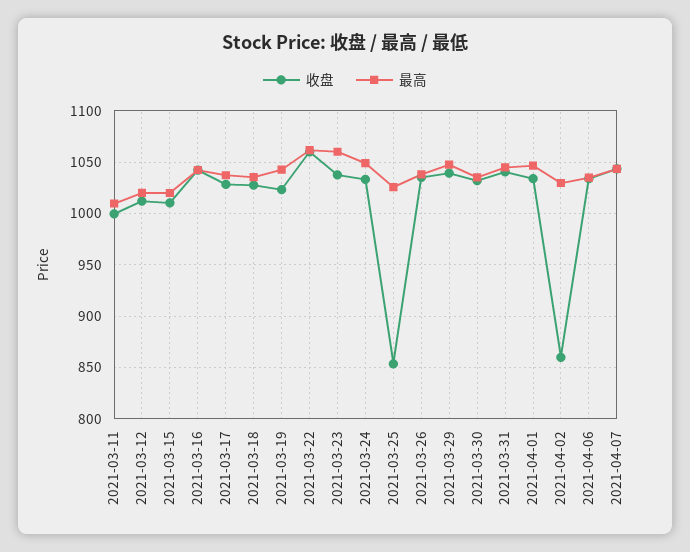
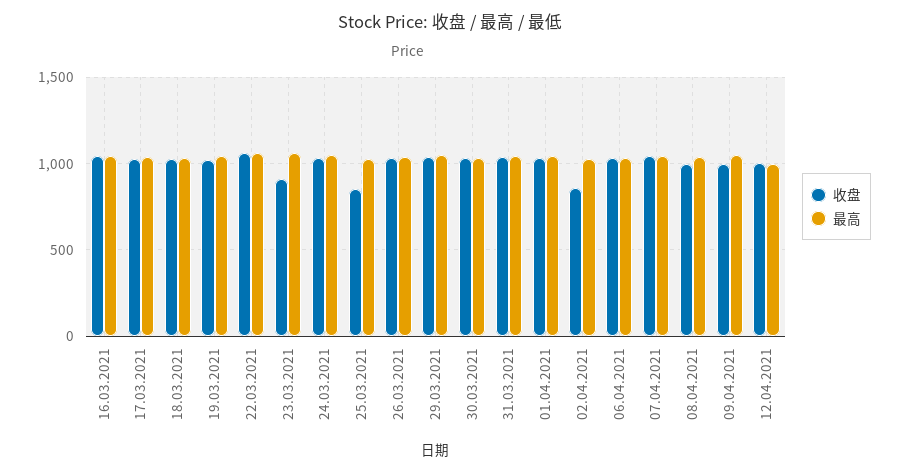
收盘, 2021-03-11: 1000 -> none
最高, 2021-03-11: 1010 -> none
收盘, 2021-03-12: 1010 -> none
最高, 2021-03-12: 1020 -> none
收盘, 2021-03-15: 1010 -> none
最高, 2021-03-15: 1020 -> none
收盘, 2021-03-23: 1040 -> 900
收盘, 08.04.2021: none -> 1000
最高, 08.04.2021: none -> 1050
收盘, 09.04.2021: none -> 1000
最高, 09.04.2021: none -> 1050
收盘, 12.04.2021: none -> 1000
最高, 12.04.2021: none -> 1000

